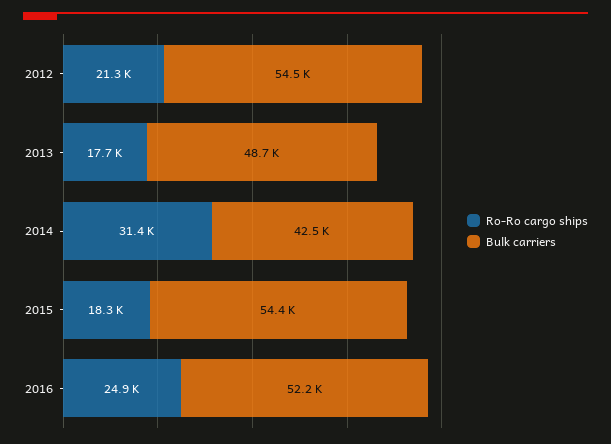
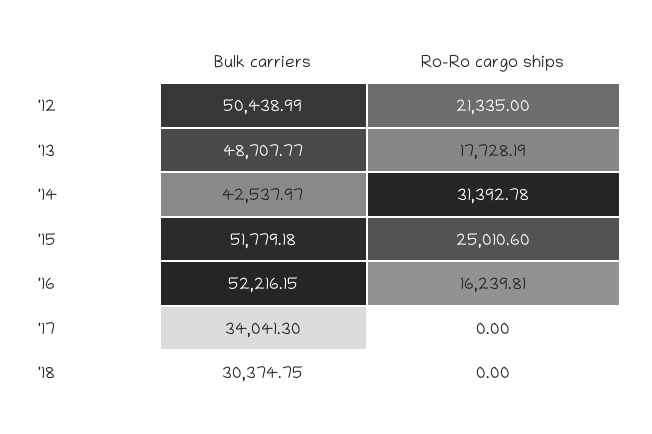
Bulk carriers, 2012: 54500 -> 50438.99
Ro-Ro cargo ships, 2015: 18300 -> 25010.6
Bulk carriers, 2015: 54400 -> 51779.18
Ro-Ro cargo ships, 2016: 24900 -> 16239.81
Bulk carriers, '17: none -> 34041.3
Ro-Ro cargo ships, '17: none -> 0
Bulk carriers, '18: none -> 30374.75
Ro-Ro cargo ships, '18: none -> 0

